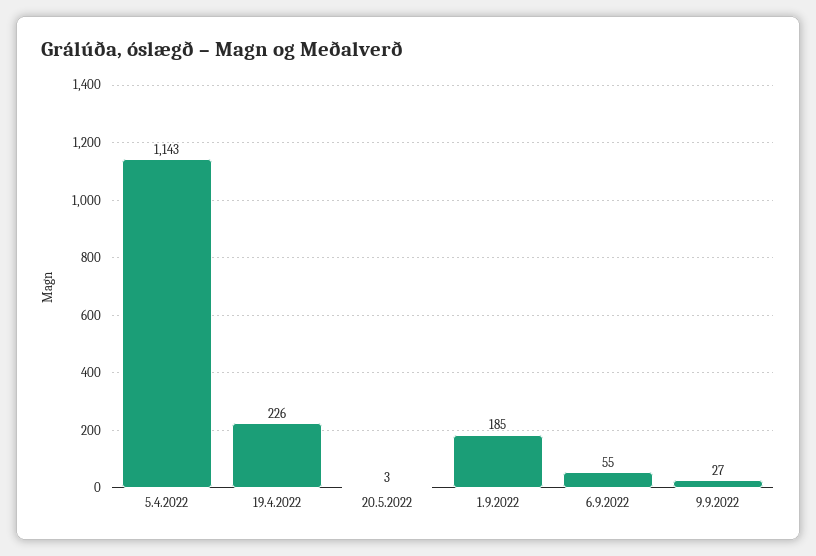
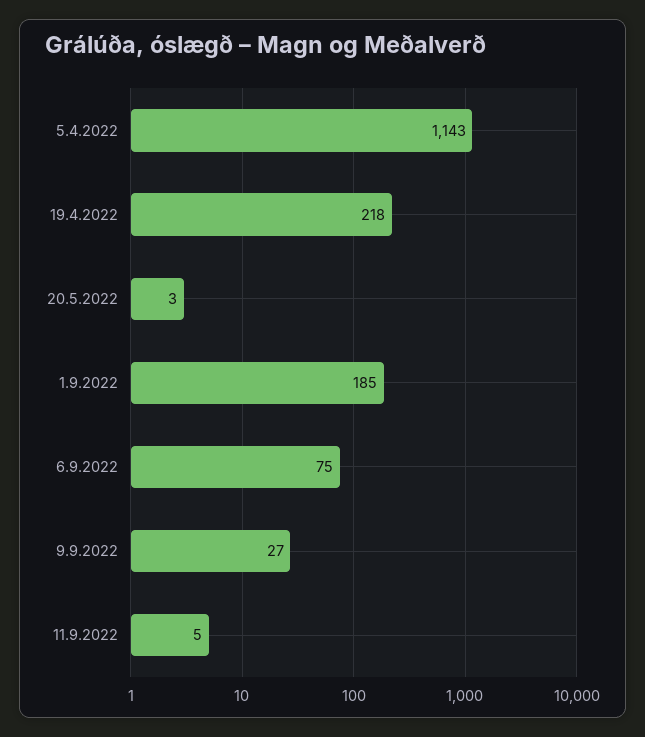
19.4.2022: 226 -> 218
6.9.2022: 55 -> 75
11.9.2022: none -> 5

